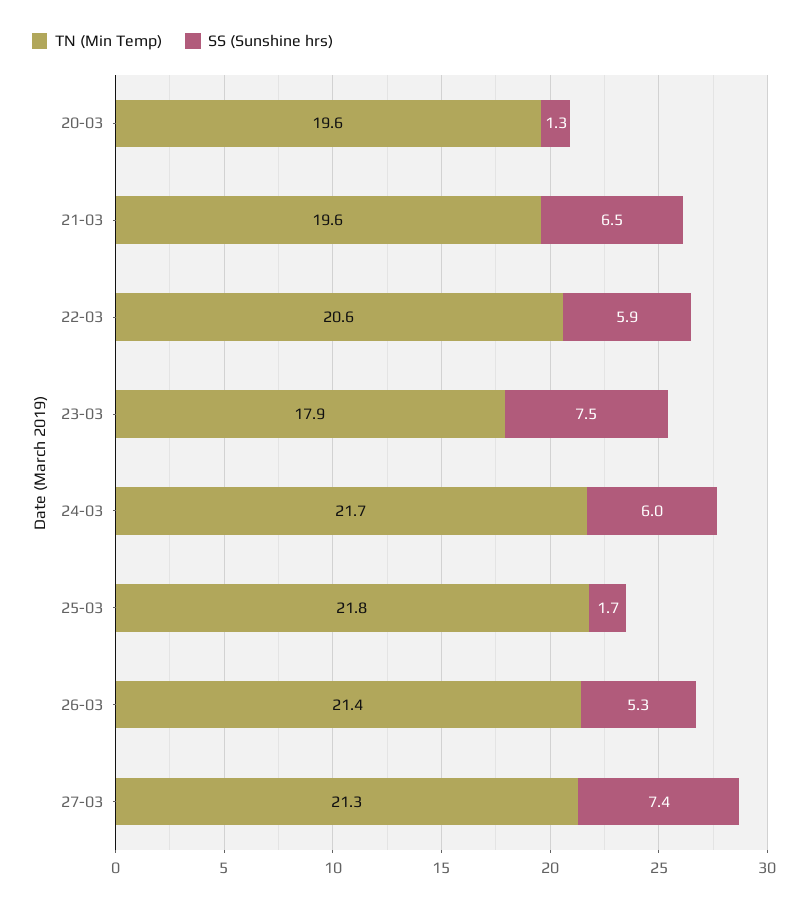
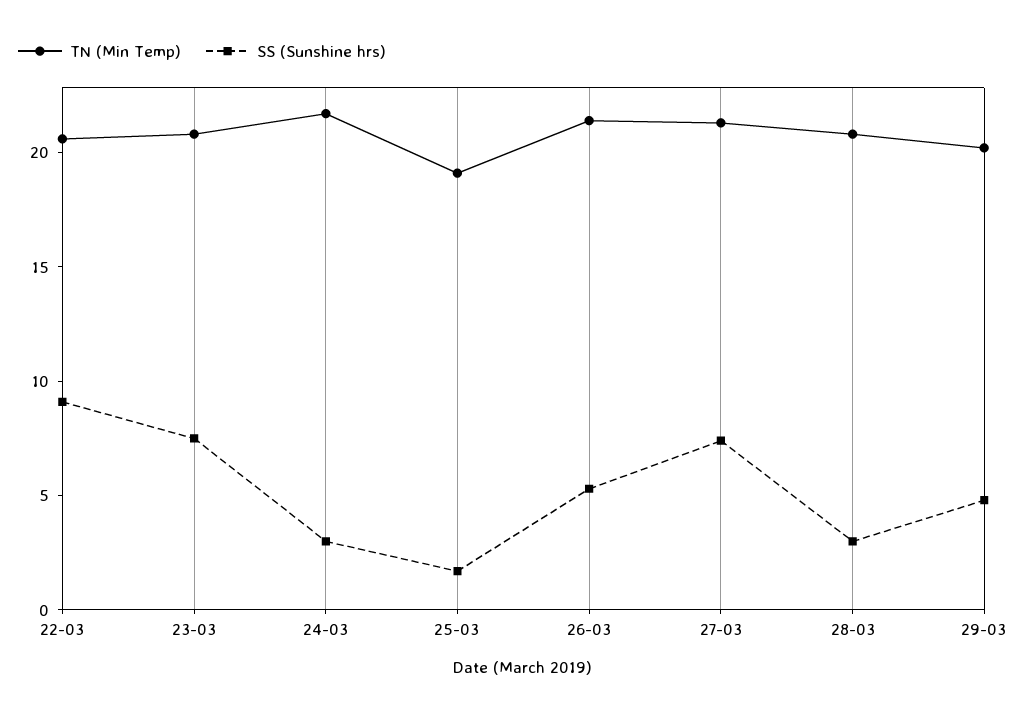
TN (Min Temp), 20-03: 19.6 -> none
SS (Sunshine hrs), 20-03: 1.3 -> none
TN (Min Temp), 21-03: 19.6 -> none
SS (Sunshine hrs), 21-03: 6.5 -> none
SS (Sunshine hrs), 22-03: 5.9 -> 9
TN (Min Temp), 23-03: 17.9 -> 21
SS (Sunshine hrs), 24-03: 6 -> 3
TN (Min Temp), 25-03: 21.8 -> 19
TN (Min Temp), 28-03: none -> 21
SS (Sunshine hrs), 28-03: none -> 3
TN (Min Temp), 29-03: none -> 20
SS (Sunshine hrs), 29-03: none -> 5

